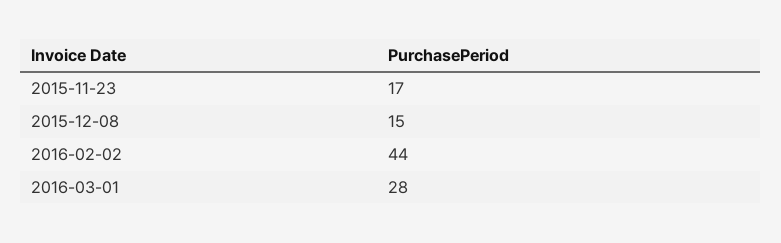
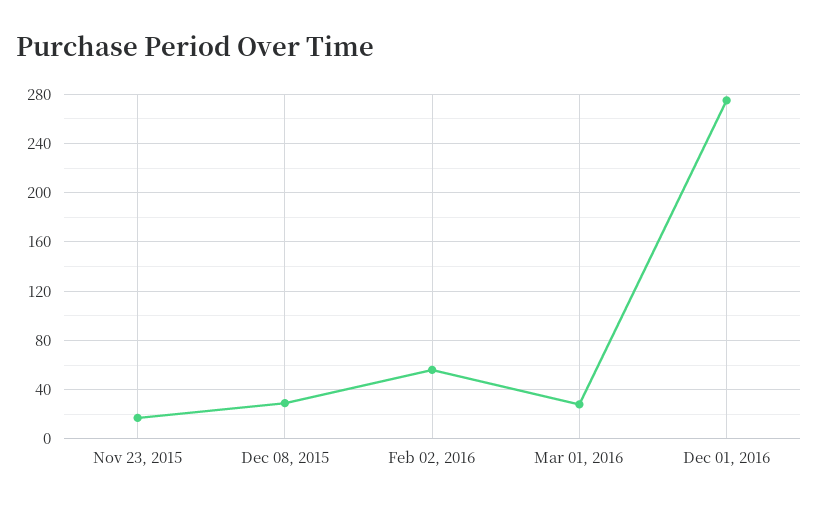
2015-12-08: 15 -> 30
2016-02-02: 44 -> 55
Dec 01, 2016: none -> 275

